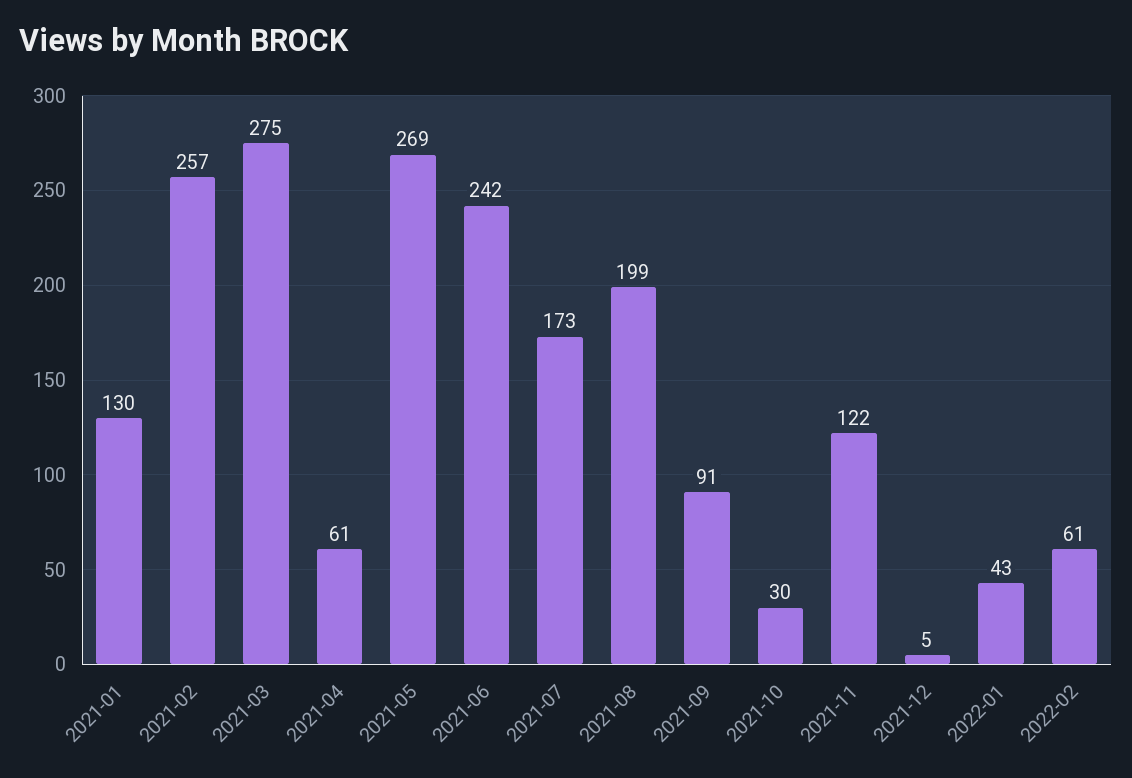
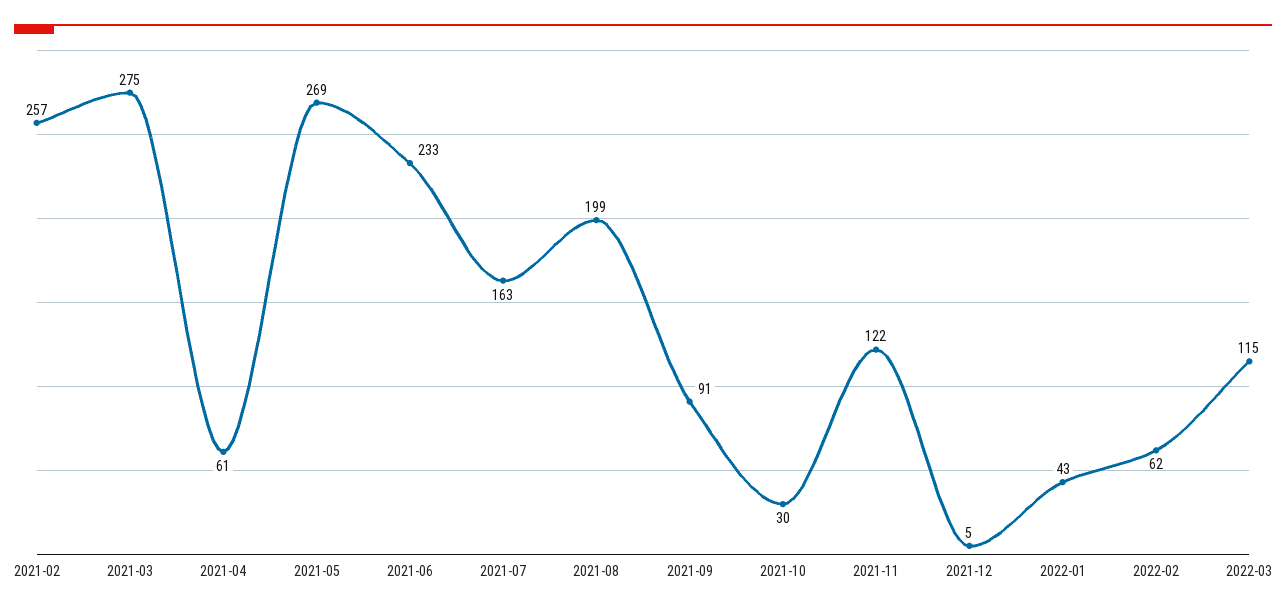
2021-01: 130 -> none
2021-06: 242 -> 233
2021-07: 173 -> 163
2022-02: 61 -> 62
2022-03: none -> 115

